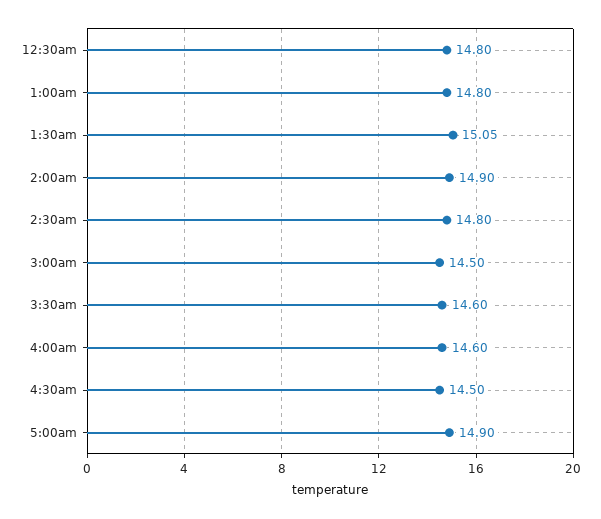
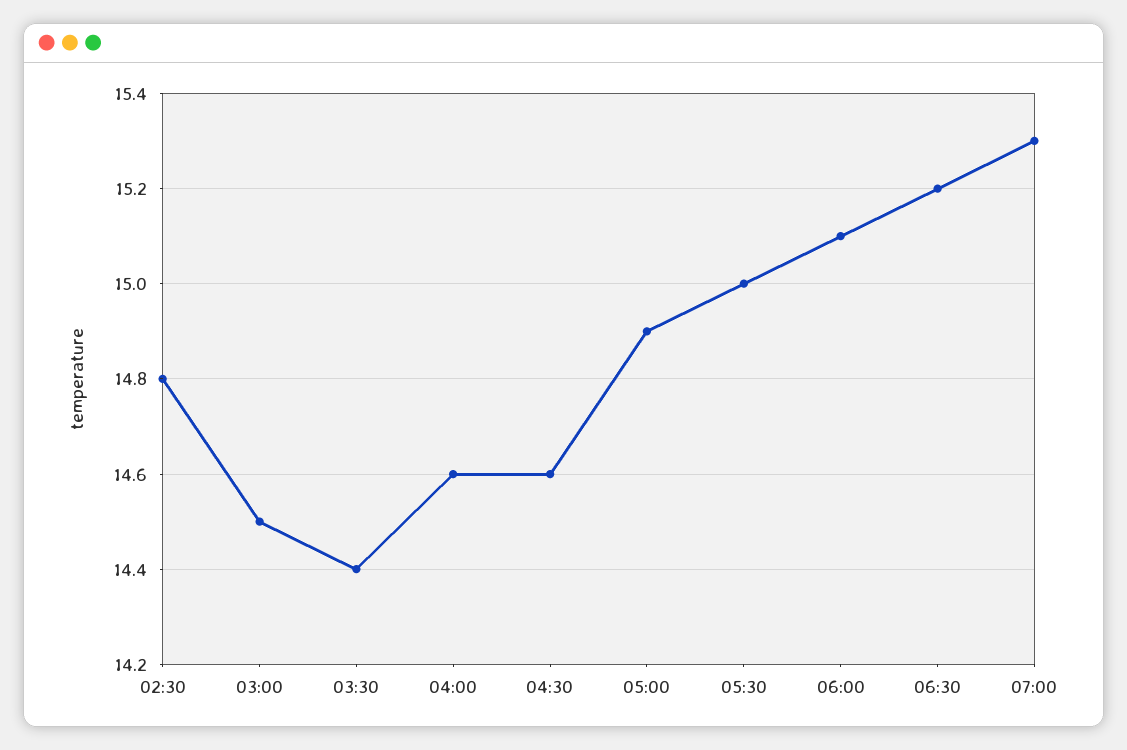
12:30am: 14.8 -> none
1:00am: 14.8 -> none
1:30am: 15.05 -> none
2:00am: 14.9 -> none
3:30am: 14.6 -> 14.4
4:30am: 14.5 -> 14.6
05:30: none -> 15
06:00: none -> 15.1
06:30: none -> 15.2
07:00: none -> 15.3

